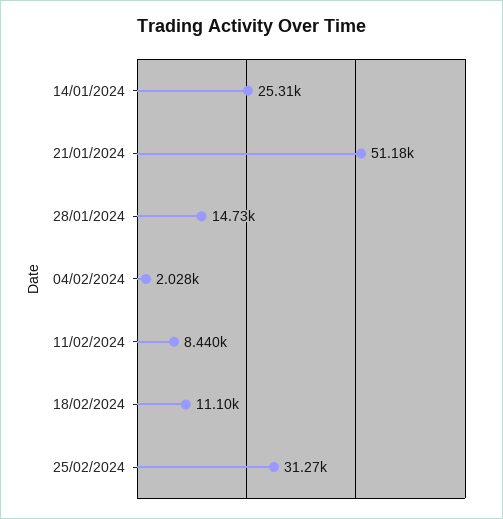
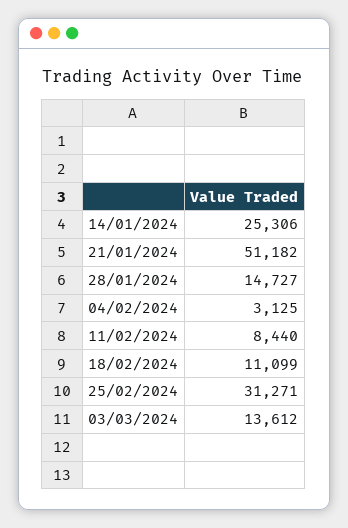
04/02/2024: 2028 -> 3125
03/03/2024: none -> 13612

